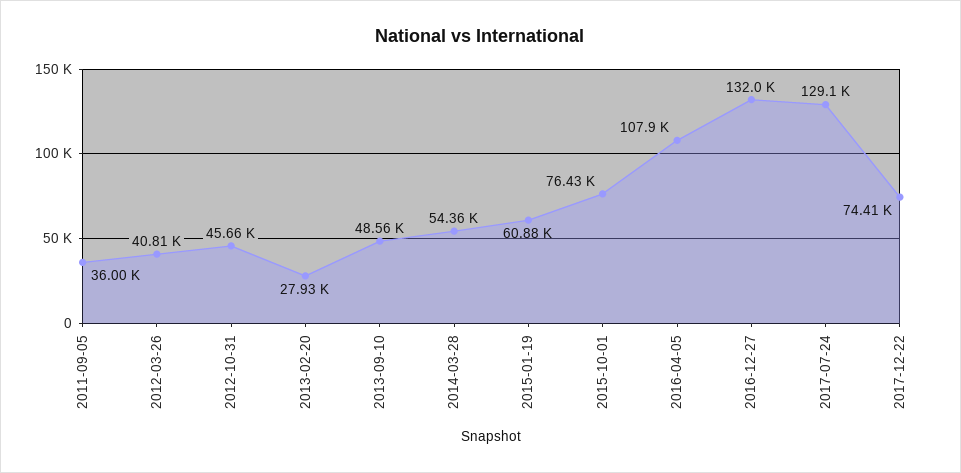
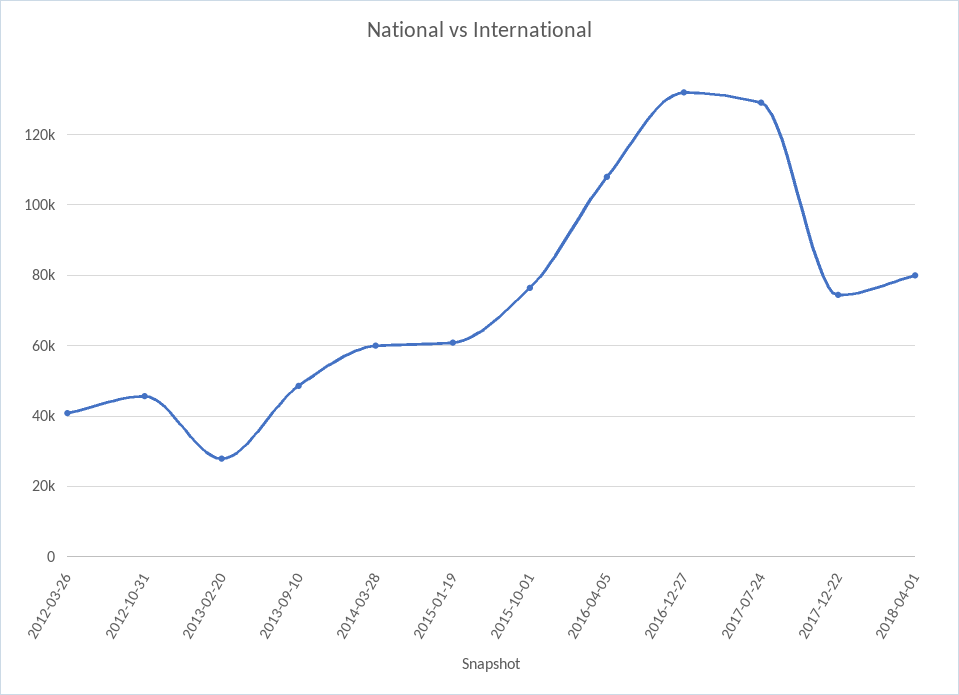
2011-09-05: 36000 -> none
2014-03-28: 54360 -> 60000
2018-04-01: none -> 80000

